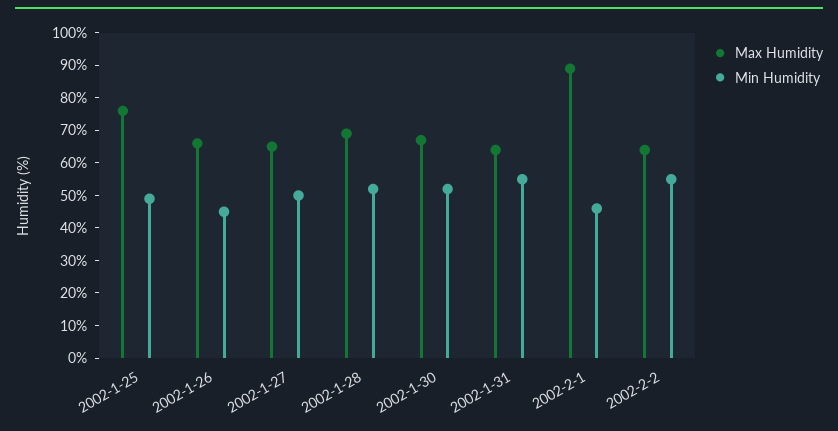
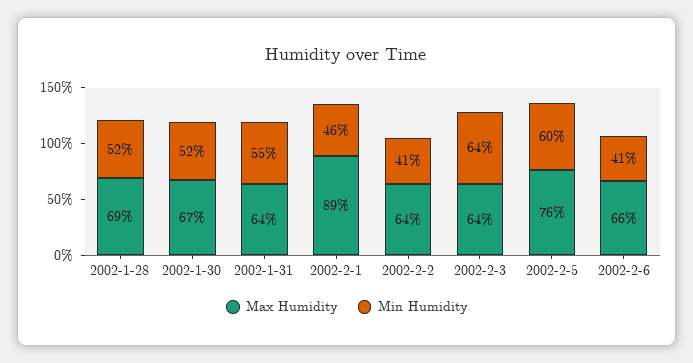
Max Humidity, 2002-1-25: 75 -> none
Min Humidity, 2002-1-25: 50 -> none
Max Humidity, 2002-1-26: 65 -> none
Min Humidity, 2002-1-26: 45 -> none
Max Humidity, 2002-1-27: 65 -> none
Min Humidity, 2002-1-27: 50 -> none
Min Humidity, 2002-2-2: 55 -> 41
Max Humidity, 2002-2-3: none -> 64
Min Humidity, 2002-2-3: none -> 64
Max Humidity, 2002-2-5: none -> 76
Min Humidity, 2002-2-5: none -> 60
Max Humidity, 2002-2-6: none -> 66
Min Humidity, 2002-2-6: none -> 41

